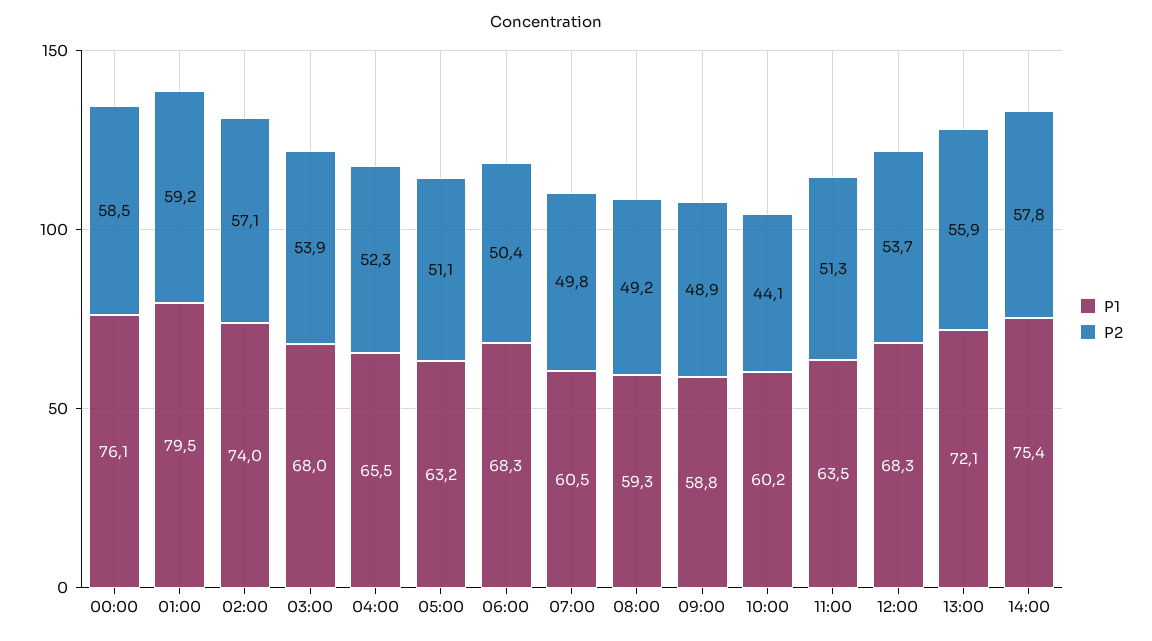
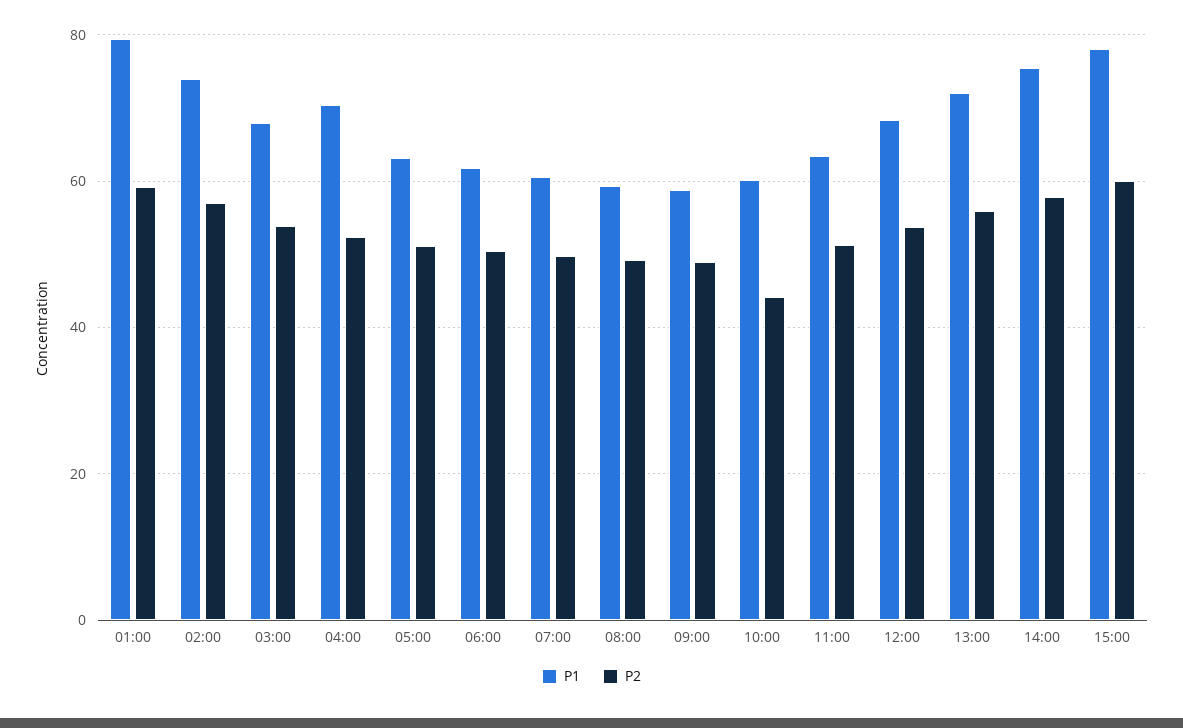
P1, 00:00: 76.1 -> none
P2, 00:00: 58.5 -> none
P1, 04:00: 65.5 -> 70
P1, 06:00: 68.3 -> 62
P1, 15:00: none -> 78
P2, 15:00: none -> 60

